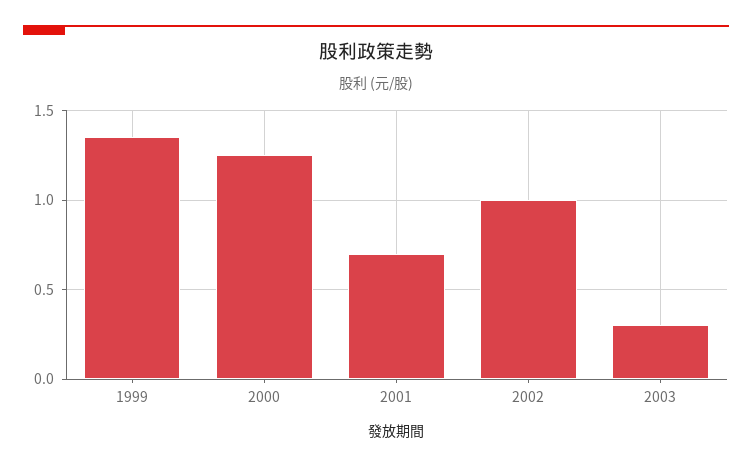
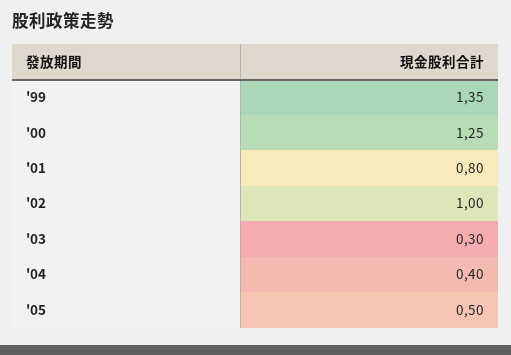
2001: 0.7 -> 0.8
'04: none -> 0.4
'05: none -> 0.5

